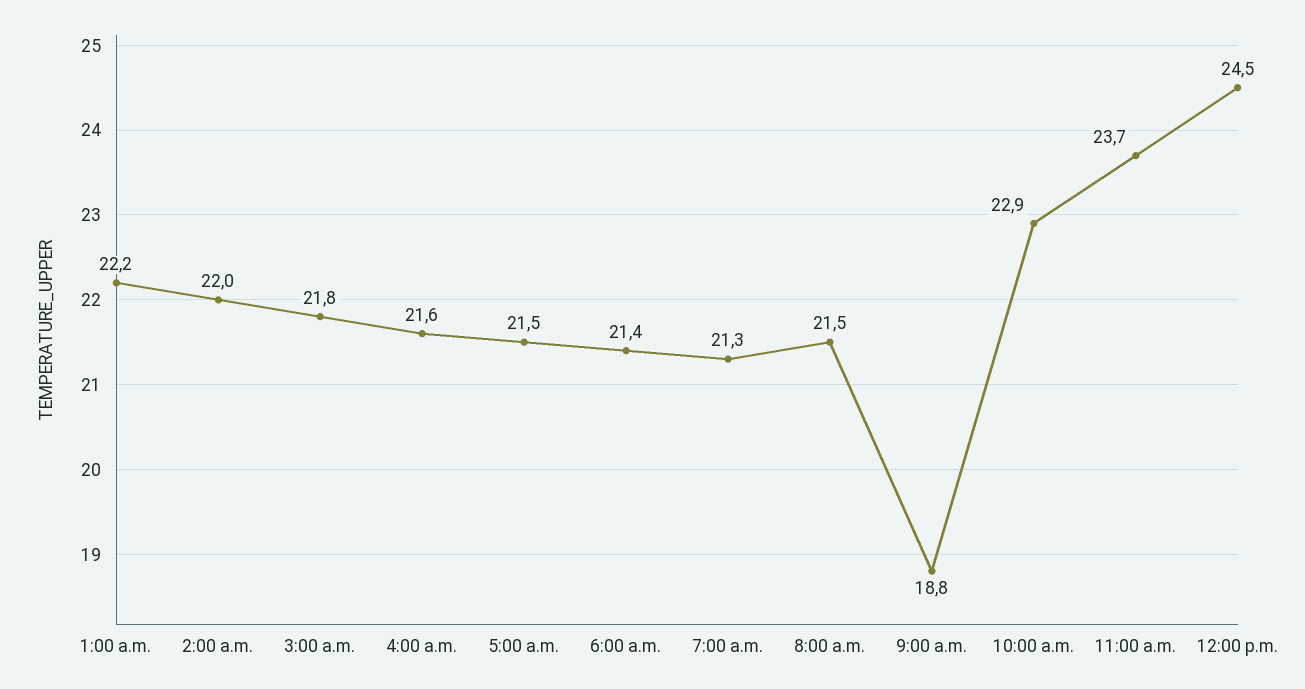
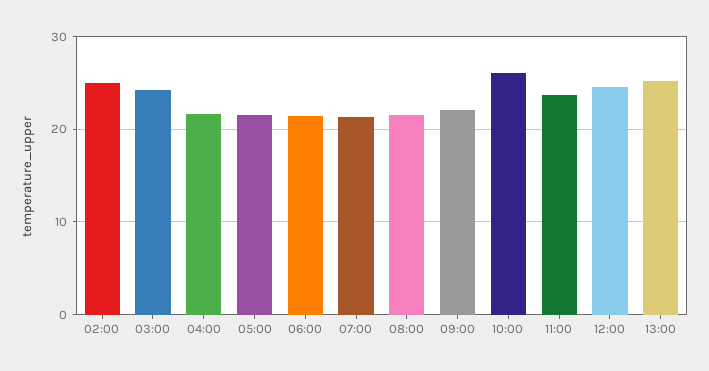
1:00 a.m.: 22.2 -> none
2:00 a.m.: 22 -> 25
3:00 a.m.: 21.8 -> 24
9:00 a.m.: 18.8 -> 22
10:00 a.m.: 22.9 -> 26
13:00: none -> 25

